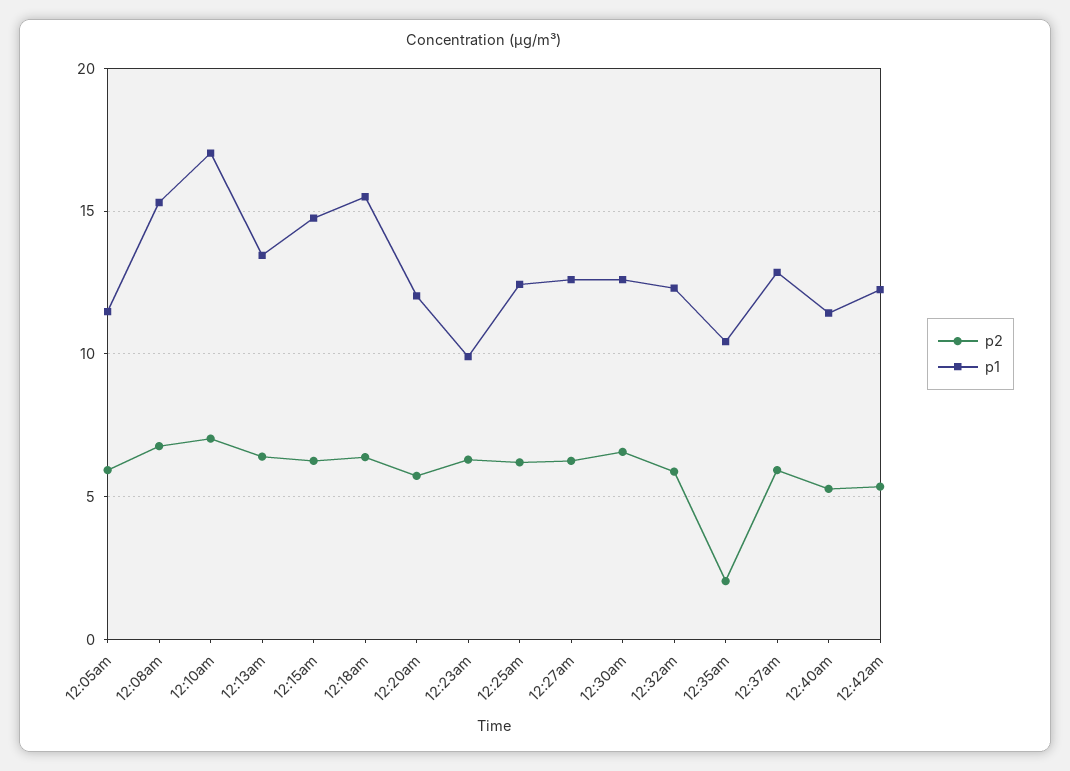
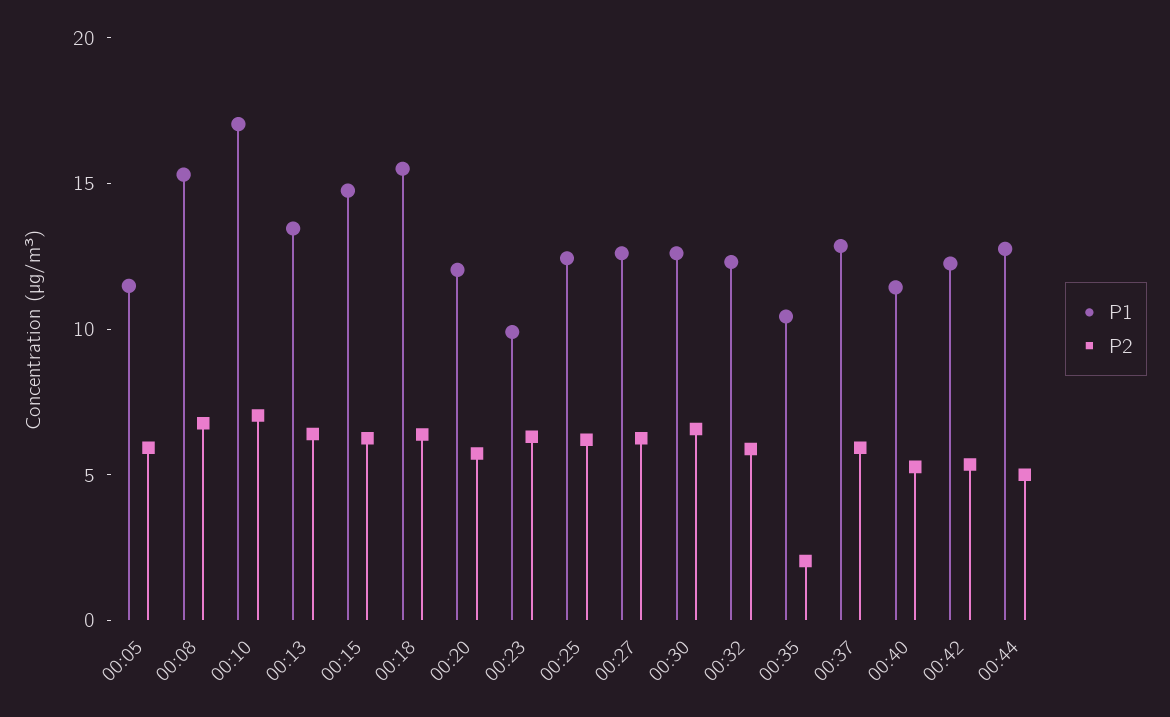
p1, 00:44: none -> 13
p2, 00:44: none -> 5

